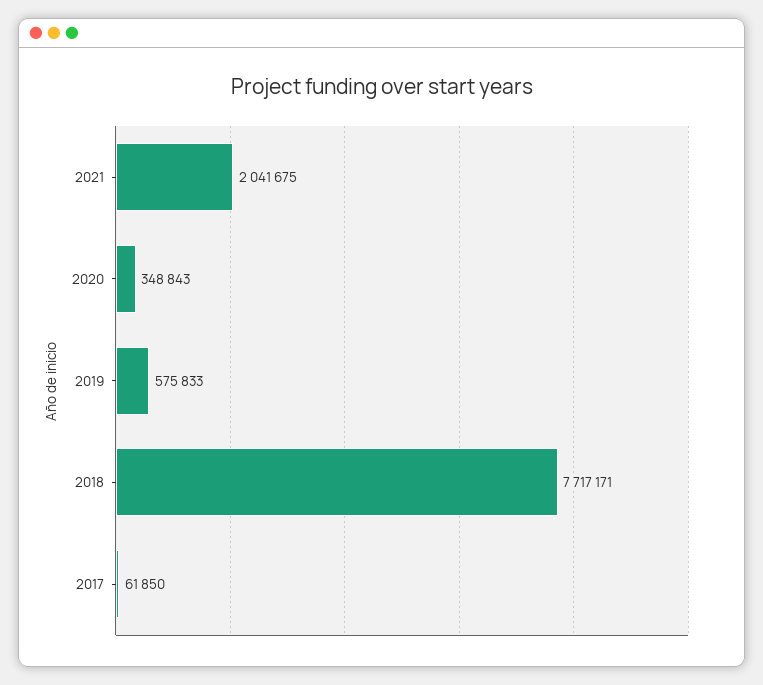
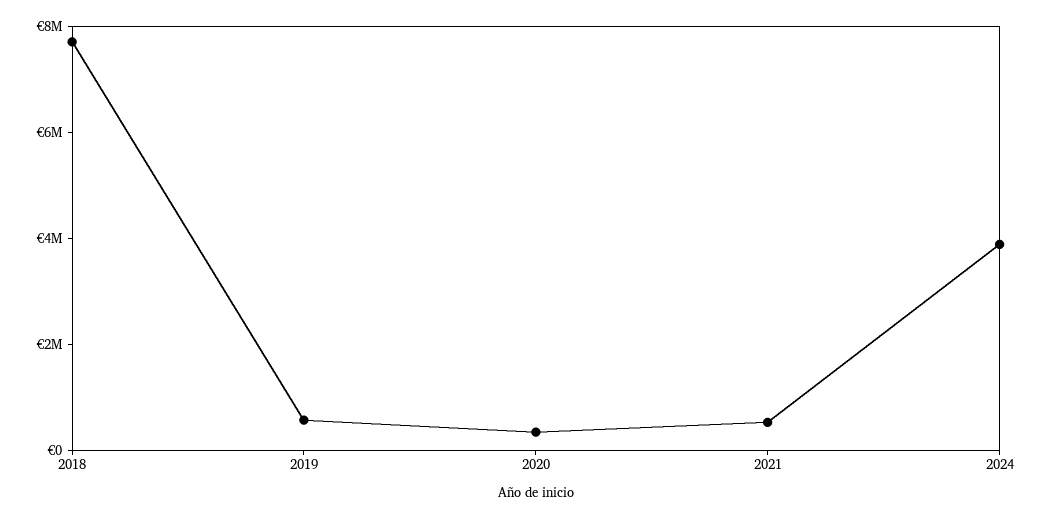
2021: 2041675 -> 500000
2017: 61850 -> none
2024: none -> 4000000

